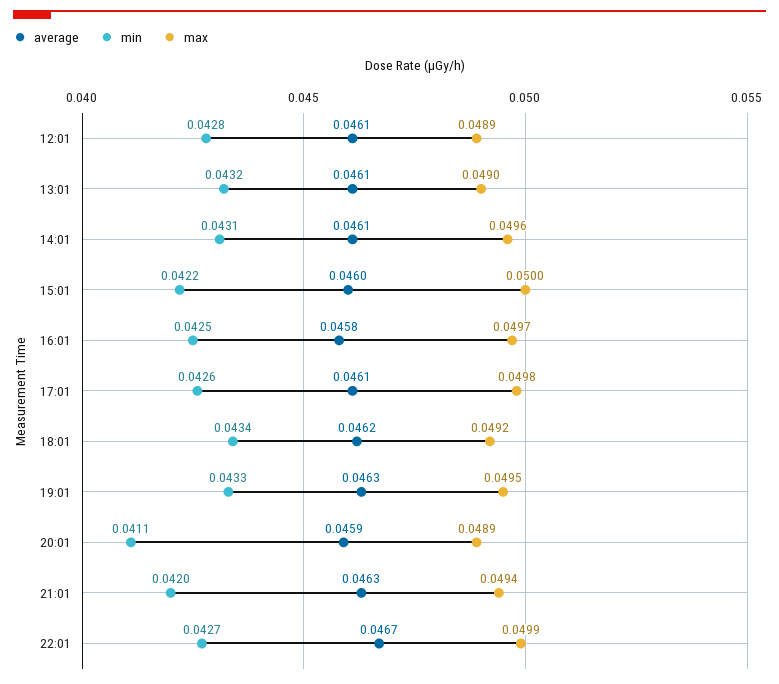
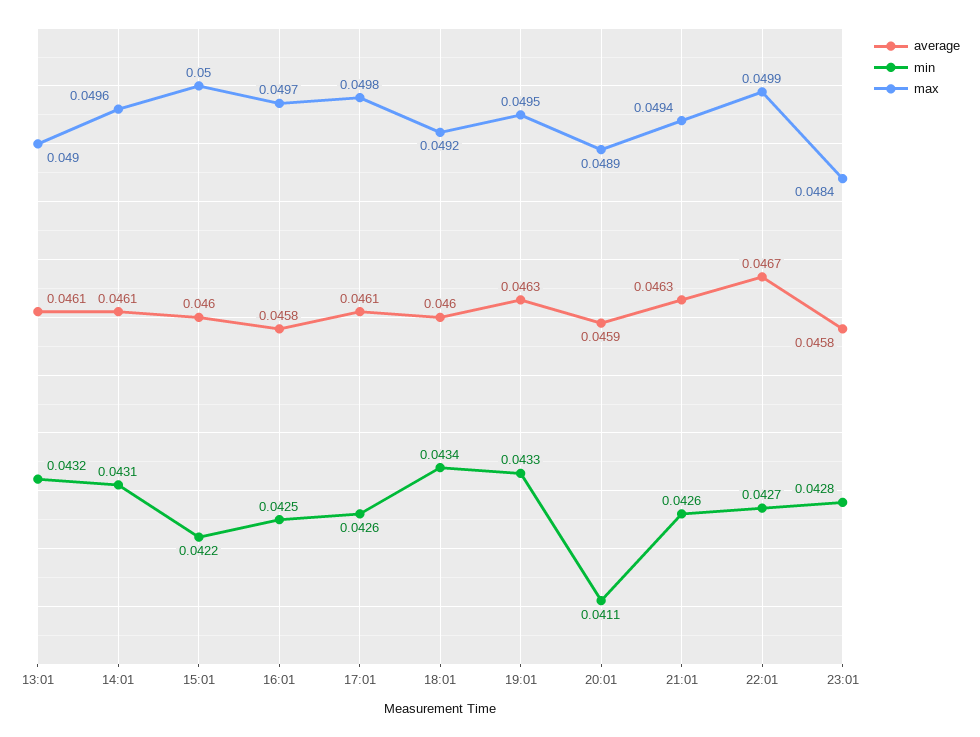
average, 12:01: 0.0461 -> none
min, 12:01: 0.0428 -> none
max, 12:01: 0.0489 -> none
average, 18:01: 0.0462 -> 0.046
min, 21:01: 0.042 -> 0.0426
average, 23:01: none -> 0.0458
min, 23:01: none -> 0.0428
max, 23:01: none -> 0.0484

